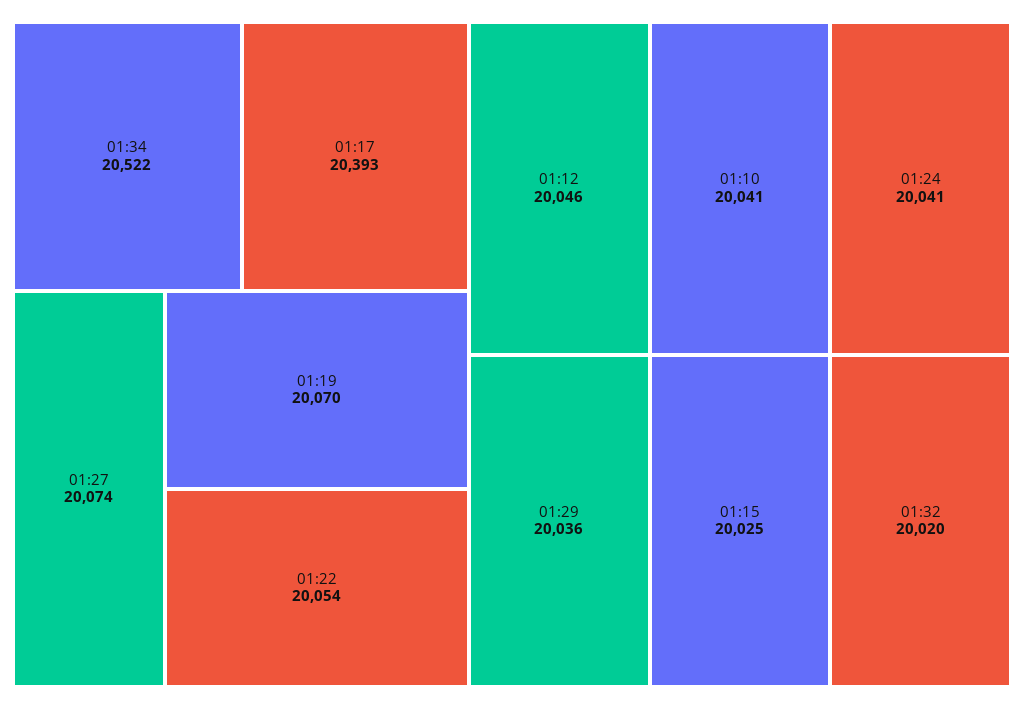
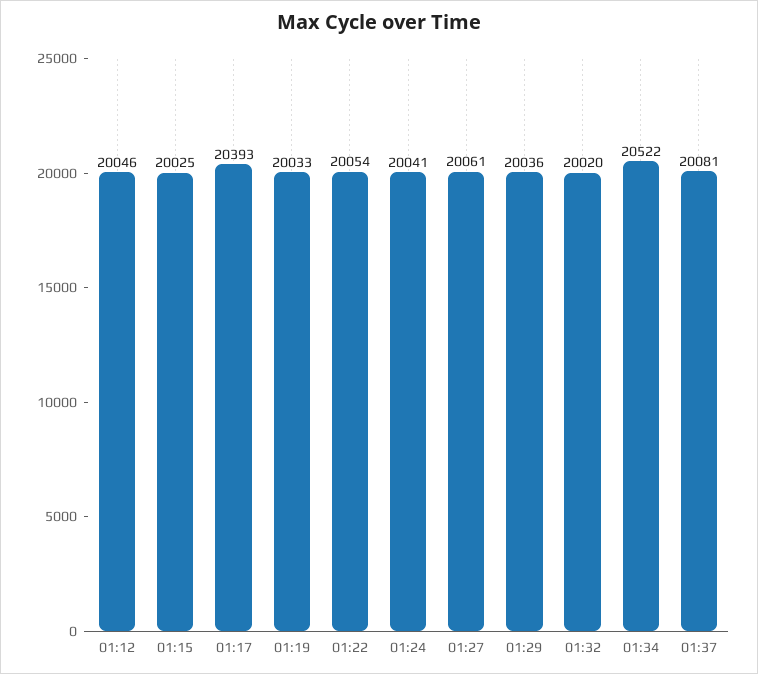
01:27: 20074 -> 20061
01:19: 20070 -> 20033
01:10: 20041 -> none
01:37: none -> 20081

